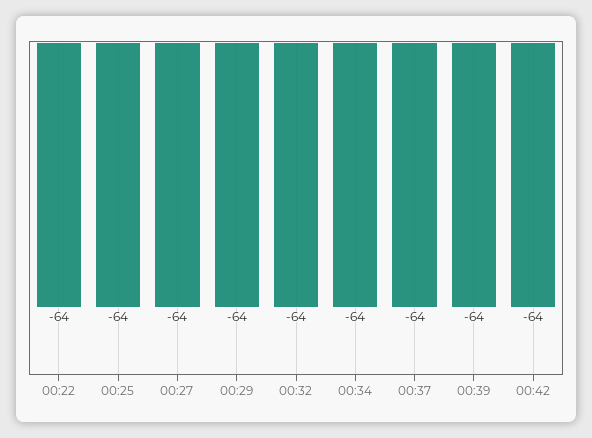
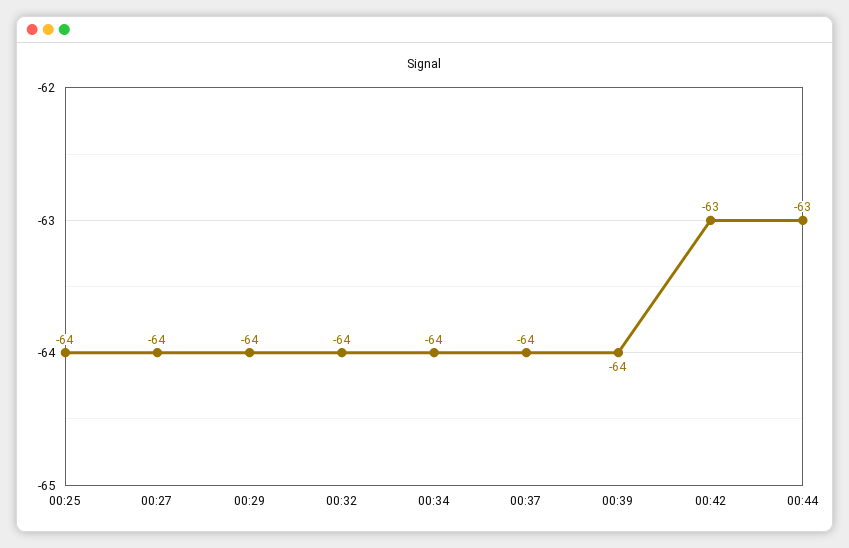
00:22: -64 -> none
00:42: -64 -> -63
00:44: none -> -63

